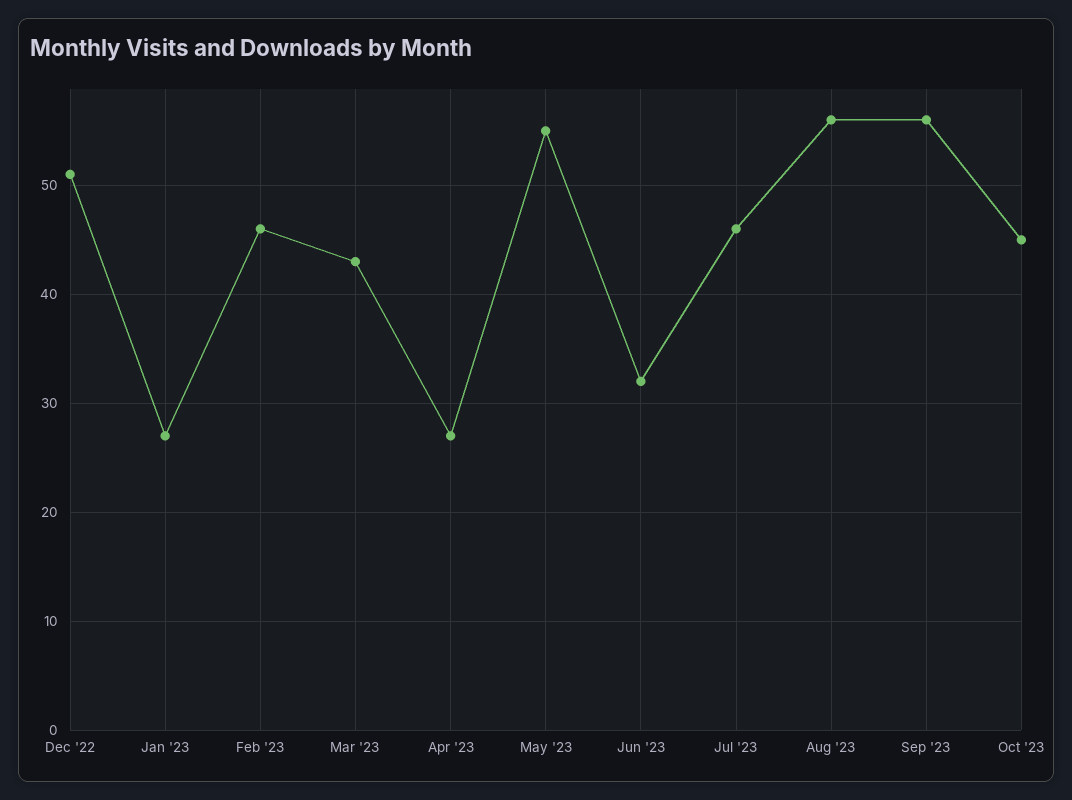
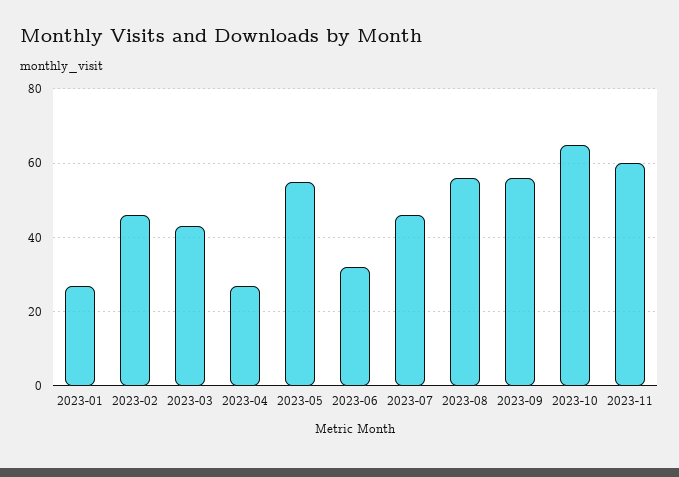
Dec '22: 51 -> none
Oct '23: 45 -> 65
2023-11: none -> 60

